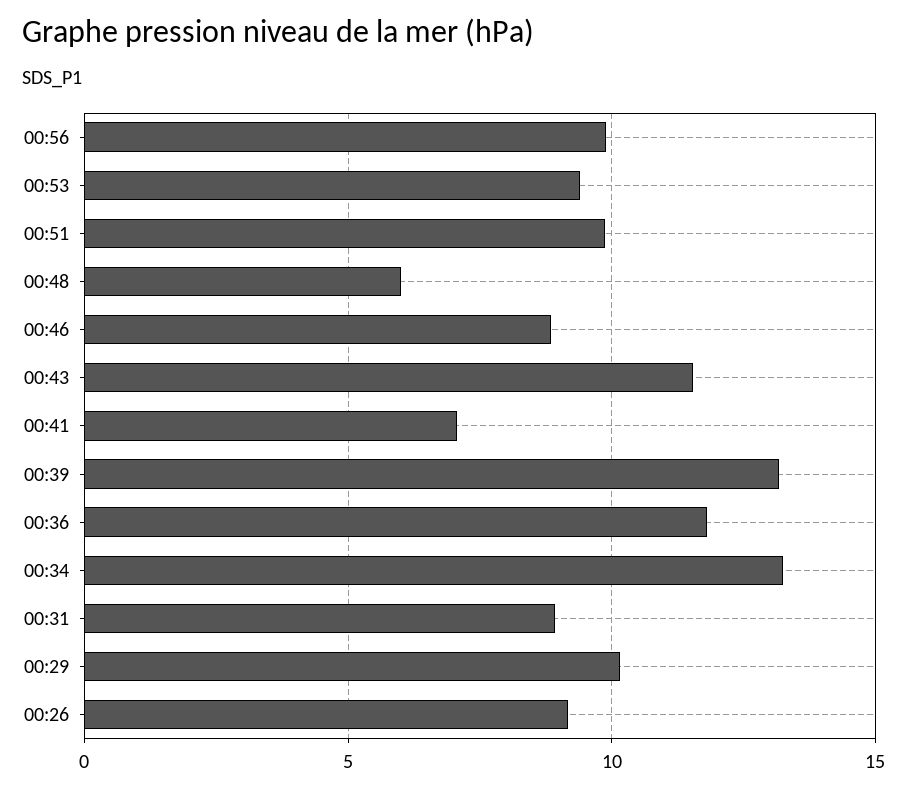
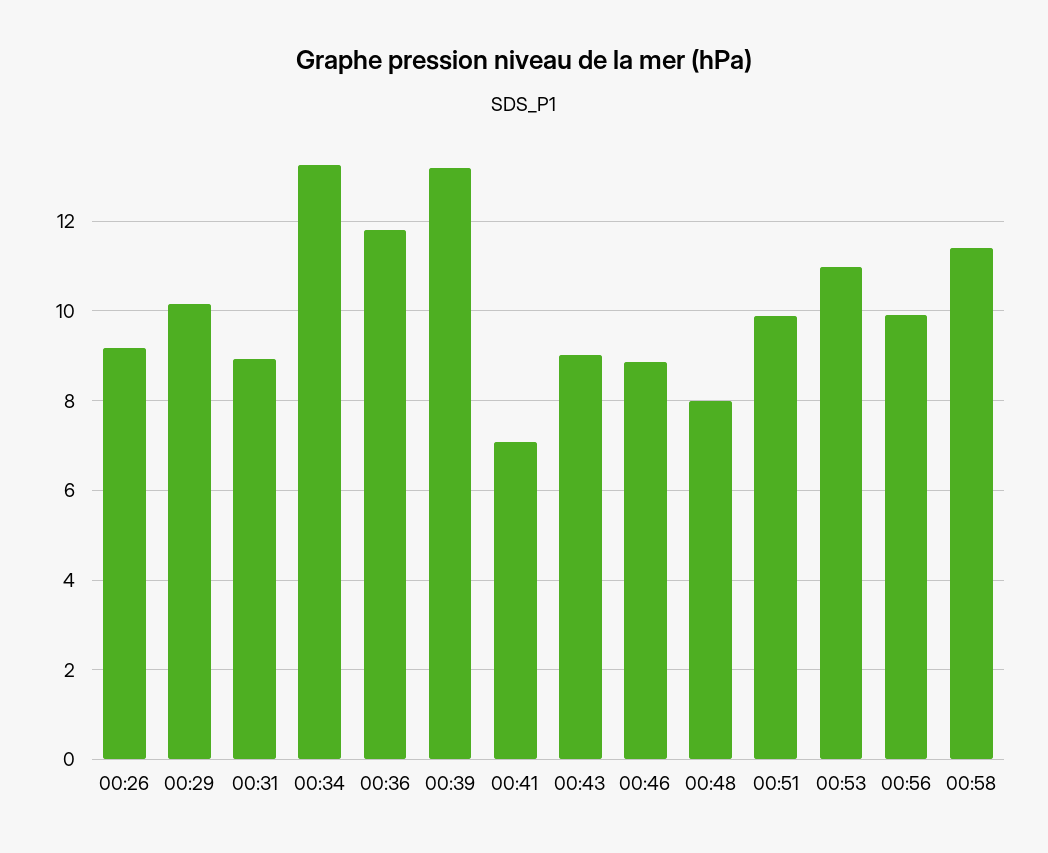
00:53: 9.5 -> 11
00:48: 6 -> 8
00:43: 11.5 -> 9
00:58: none -> 11.4

